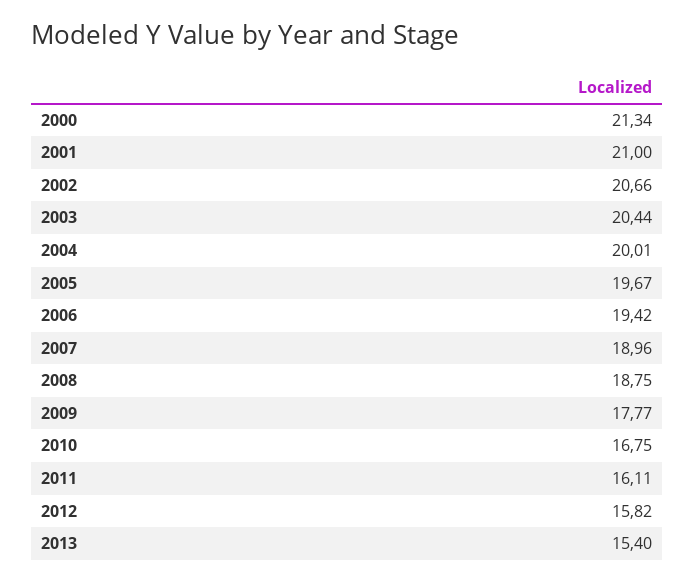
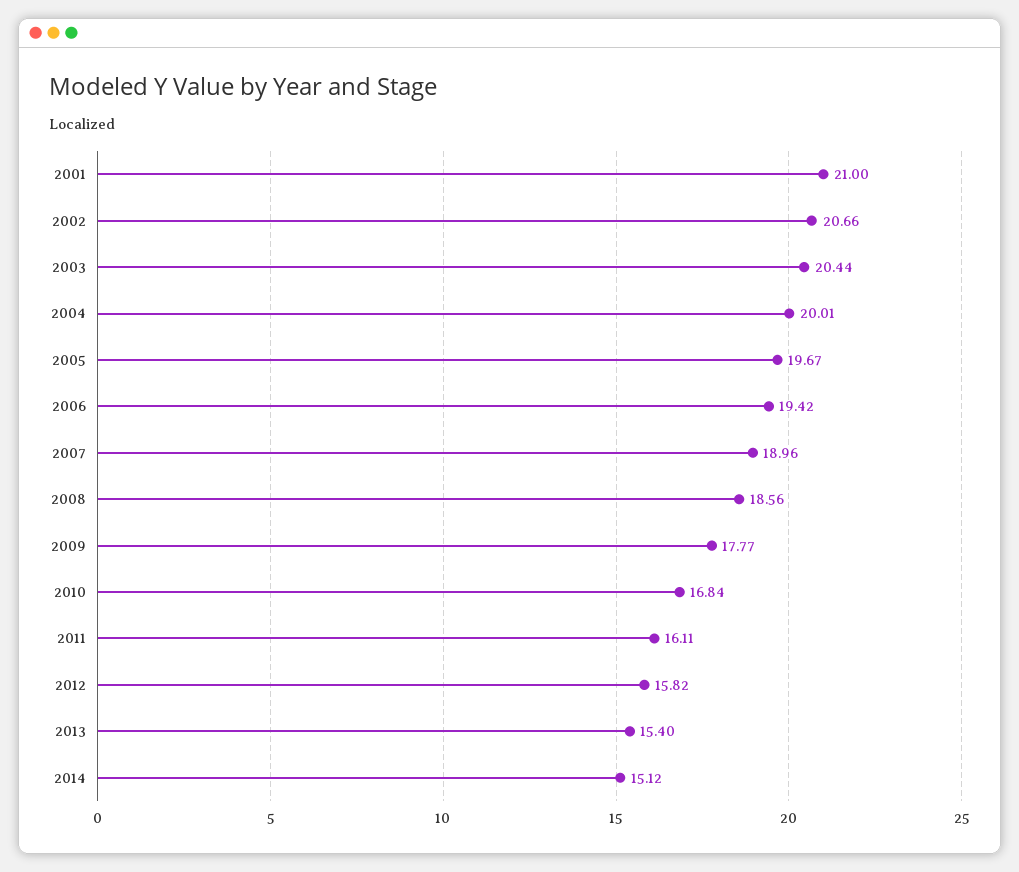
2000: 21.34 -> none
2008: 18.75 -> 18.56
2010: 16.75 -> 16.84
2014: none -> 15.12

